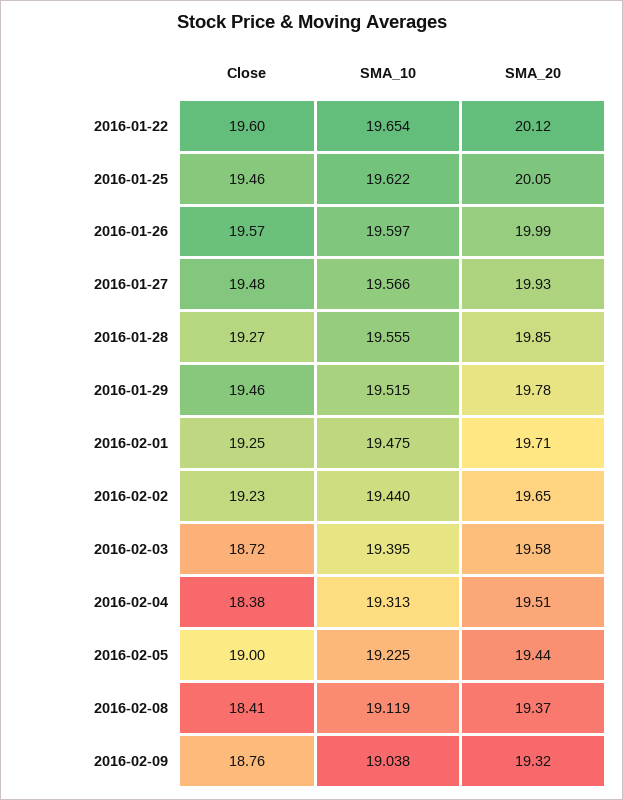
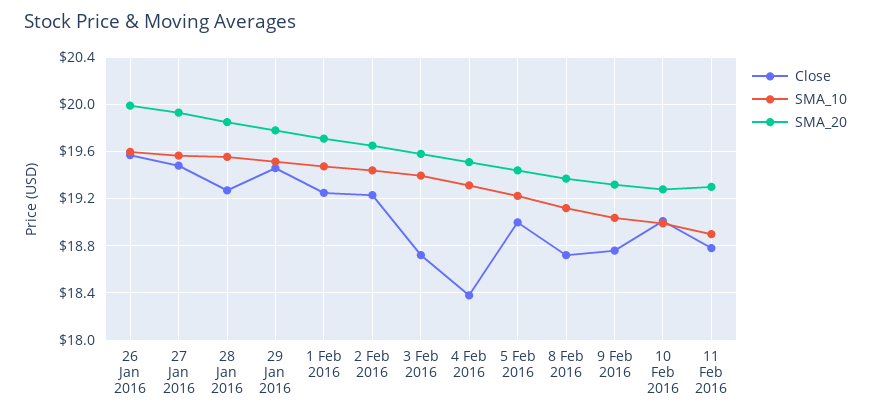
Close, 2016-01-22: 19.6 -> none
SMA_10, 2016-01-22: 19.654 -> none
SMA_20, 2016-01-22: 20.12 -> none
Close, 2016-01-25: 19.46 -> none
SMA_10, 2016-01-25: 19.622 -> none
SMA_20, 2016-01-25: 20.05 -> none
Close, 2016-02-08: 18.41 -> 18.7
Close, 10 Feb 2016: none -> 19
SMA_10, 10 Feb 2016: none -> 19
SMA_20, 10 Feb 2016: none -> 19.3
Close, 11 Feb 2016: none -> 18.8
SMA_10, 11 Feb 2016: none -> 18.9
SMA_20, 11 Feb 2016: none -> 19.3

